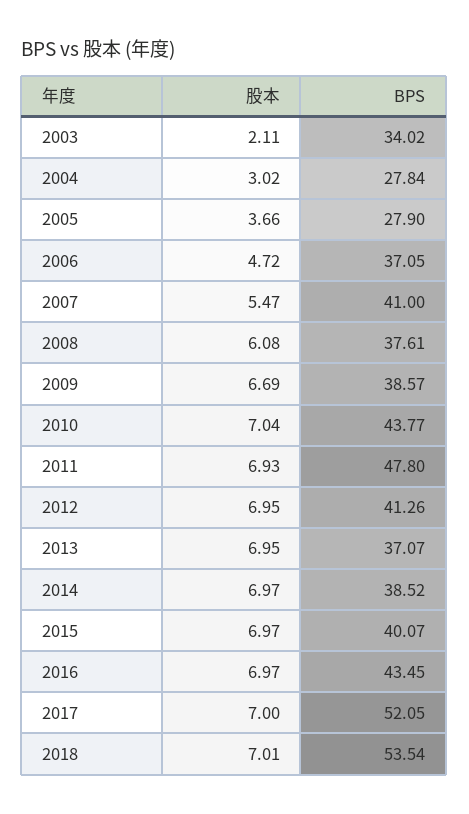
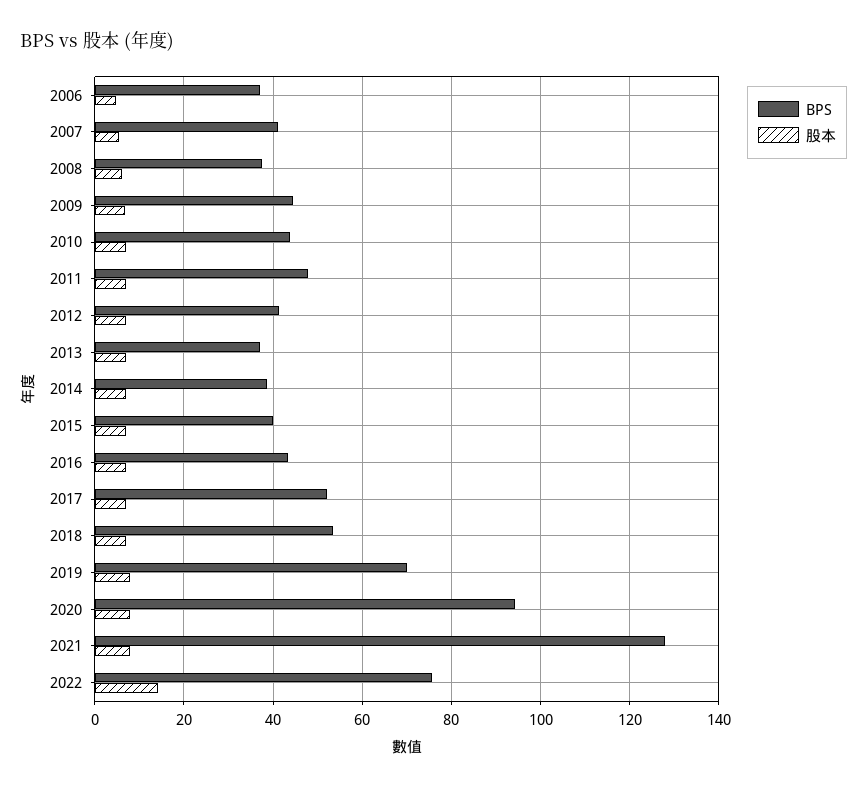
股本, 2003: 2.11 -> none
BPS, 2003: 34.02 -> none
股本, 2004: 3.02 -> none
BPS, 2004: 27.84 -> none
股本, 2005: 3.66 -> none
BPS, 2005: 27.9 -> none
BPS, 2009: 38.57 -> 44
BPS, 2019: none -> 70
股本, 2019: none -> 8
BPS, 2020: none -> 94
股本, 2020: none -> 8
BPS, 2021: none -> 128
股本, 2021: none -> 8
BPS, 2022: none -> 76
股本, 2022: none -> 14

